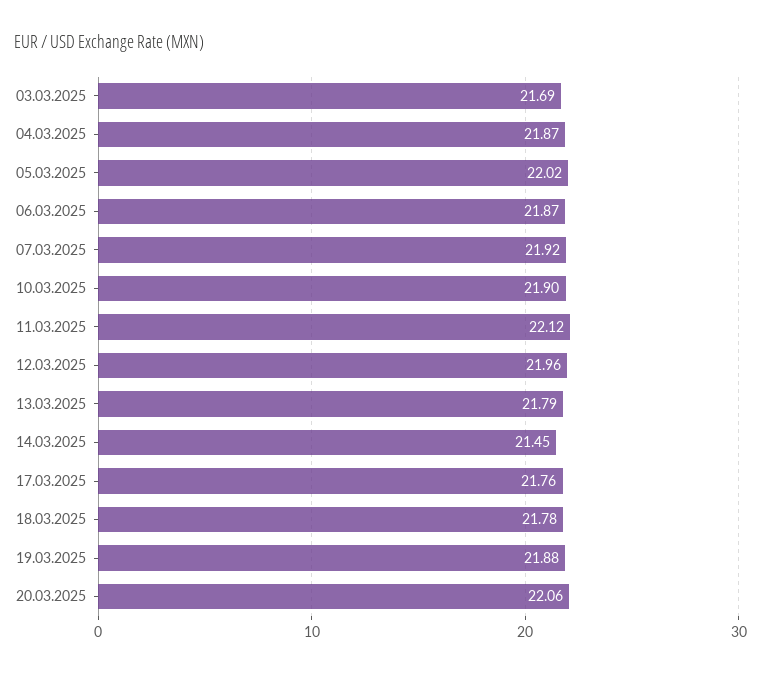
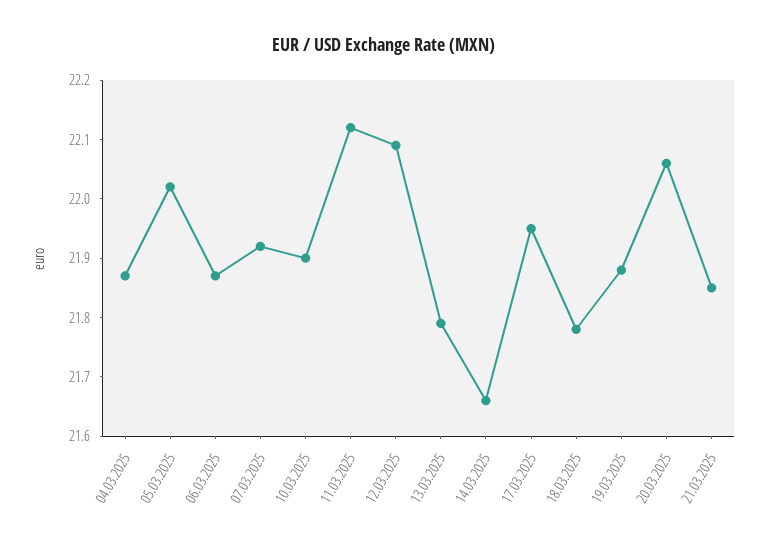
03.03.2025: 21.69 -> none
12.03.2025: 21.96 -> 22.1
14.03.2025: 21.45 -> 21.65
17.03.2025: 21.76 -> 21.95
21.03.2025: none -> 21.85

